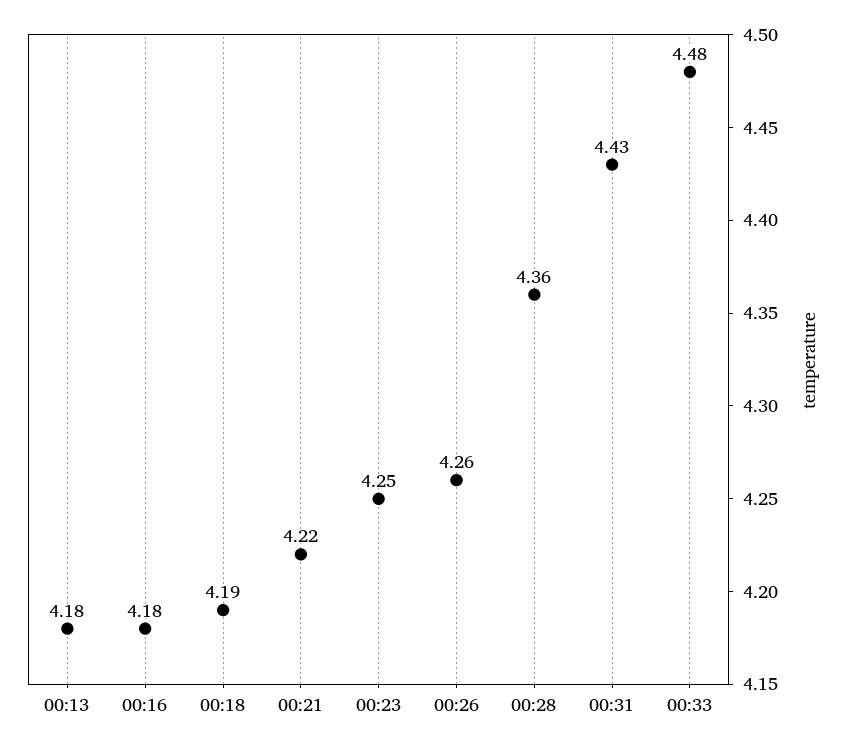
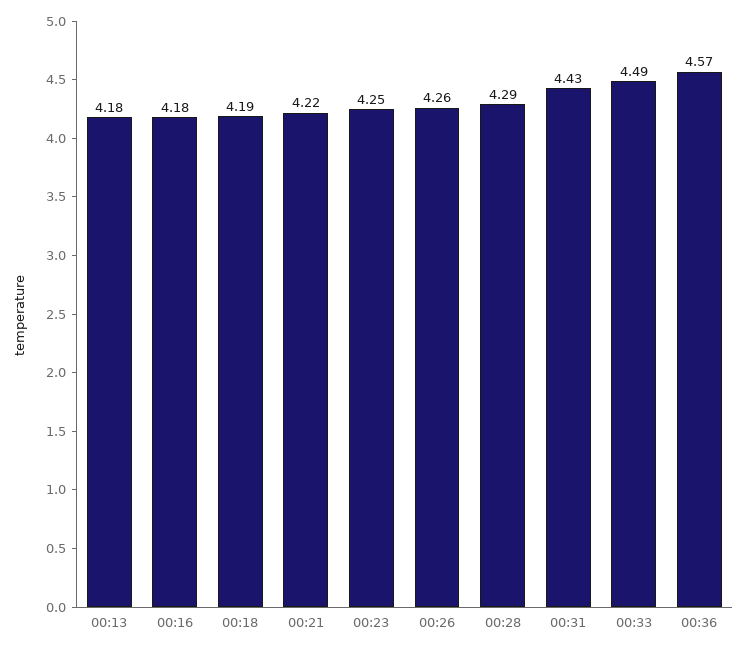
00:28: 4.36 -> 4.29
00:33: 4.48 -> 4.49
00:36: none -> 4.57

